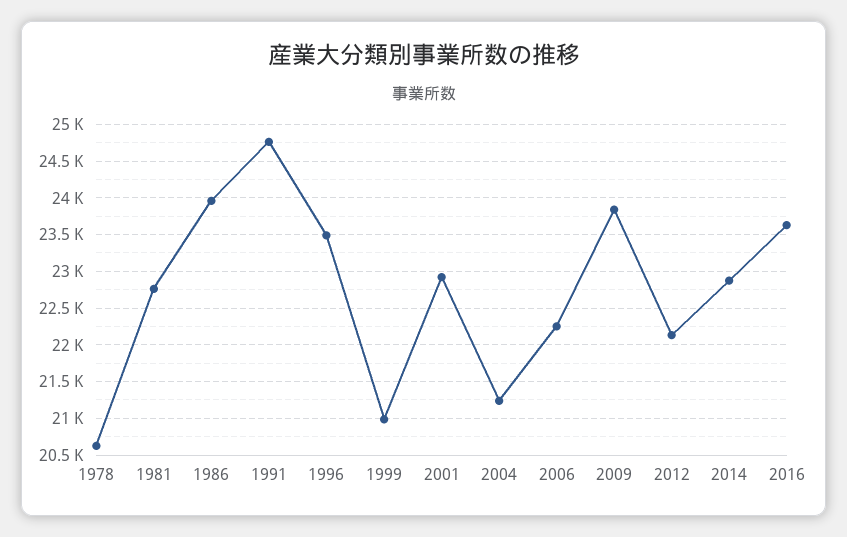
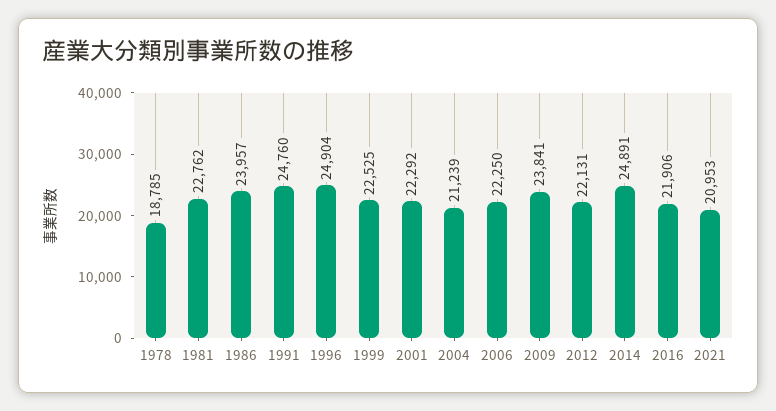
1978: 20600 -> 18785
1996: 23500 -> 24904
1999: 21000 -> 22525
2001: 22900 -> 22292
2014: 22900 -> 24891
2016: 23600 -> 21906
2021: none -> 20953

